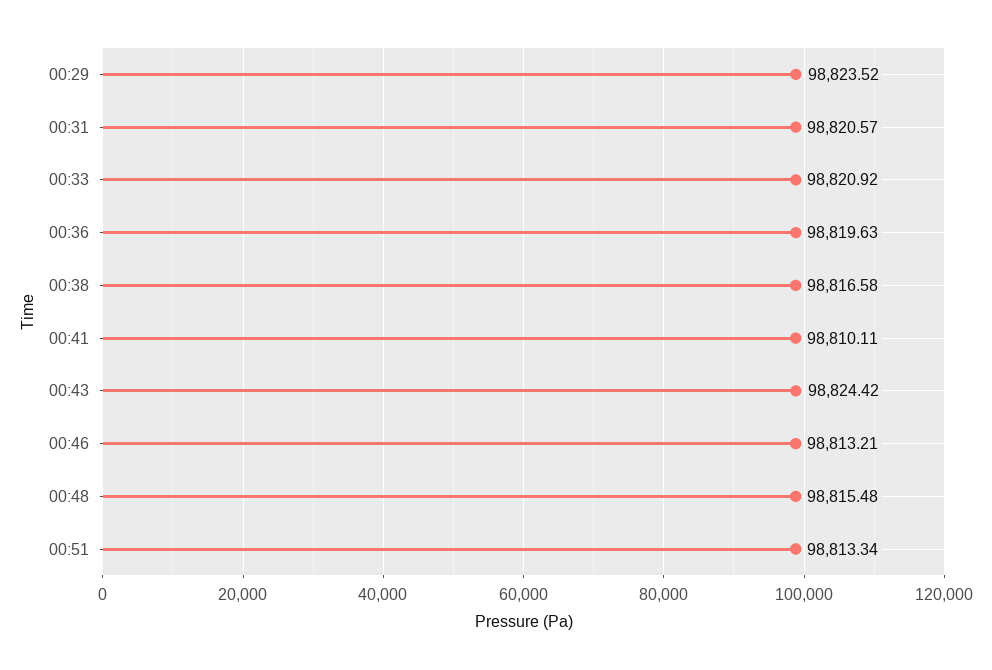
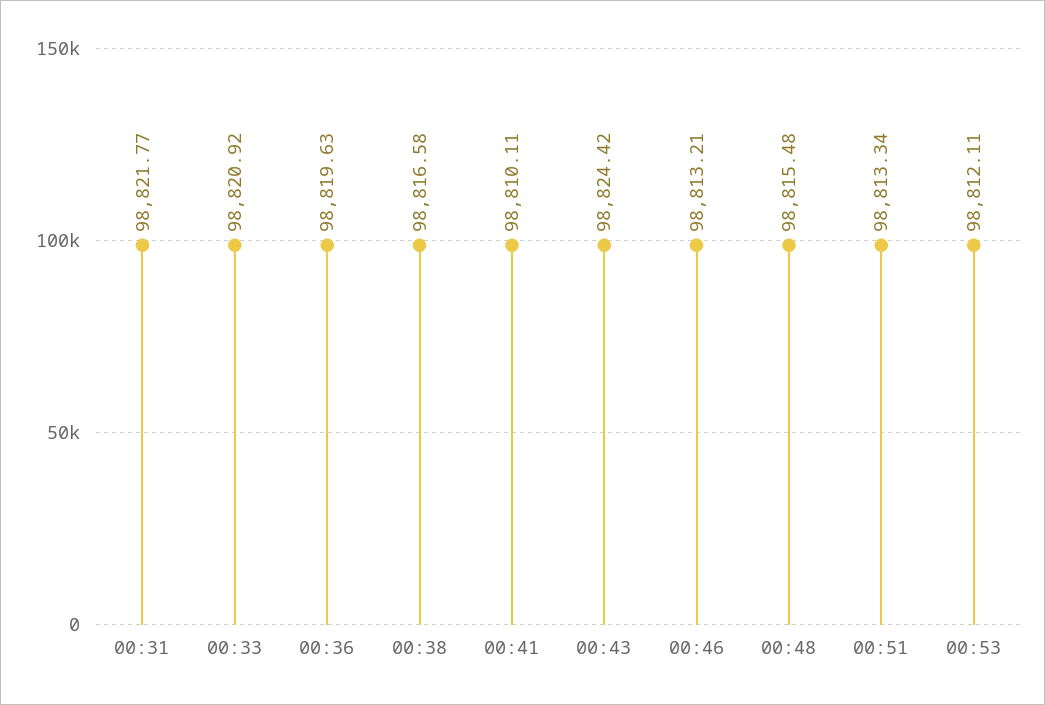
00:29: 98823.52 -> none
00:31: 98820.57 -> 98821.77
00:53: none -> 98812.11

